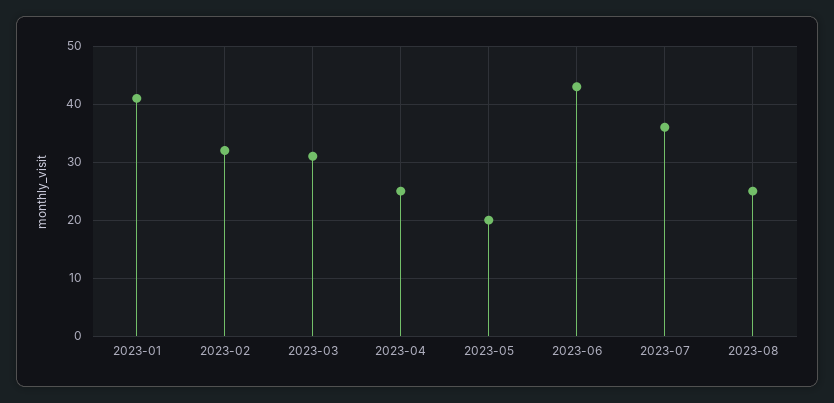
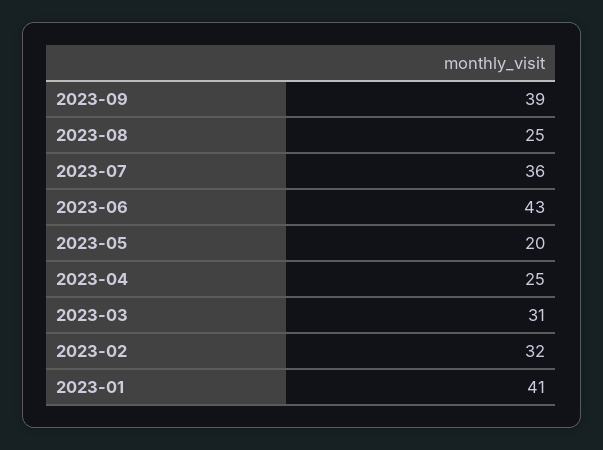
2023-09: none -> 39

